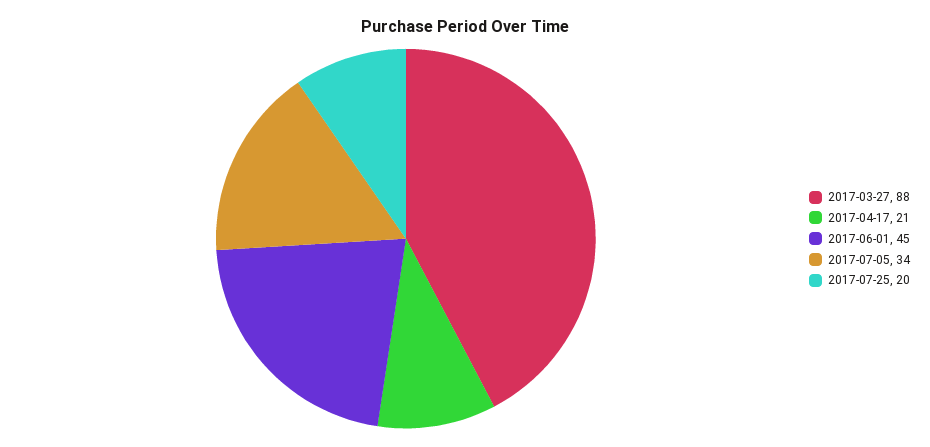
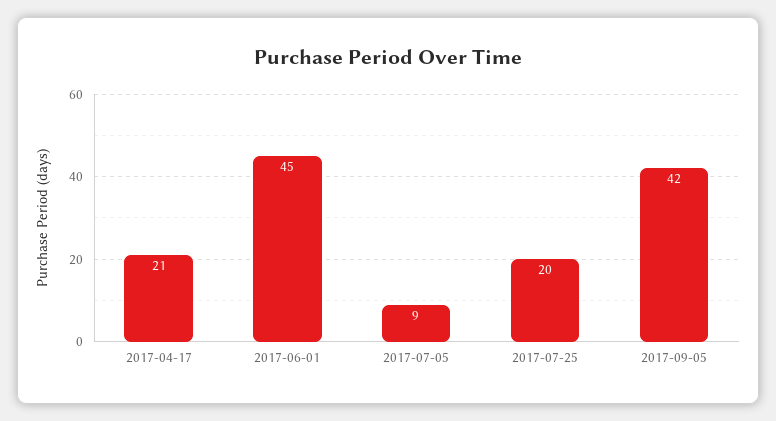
2017-03-27: 88 -> none
2017-07-05: 34 -> 9
2017-09-05: none -> 42

